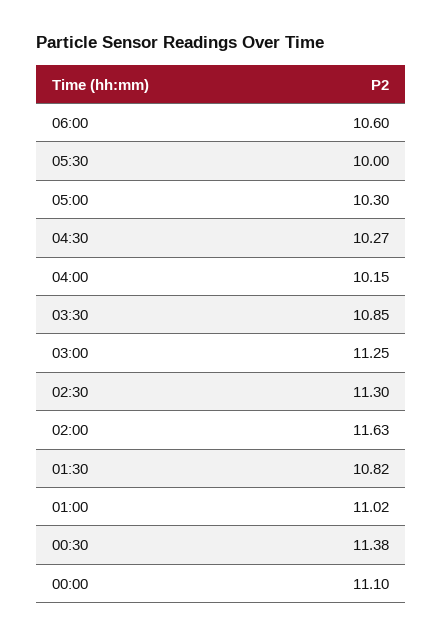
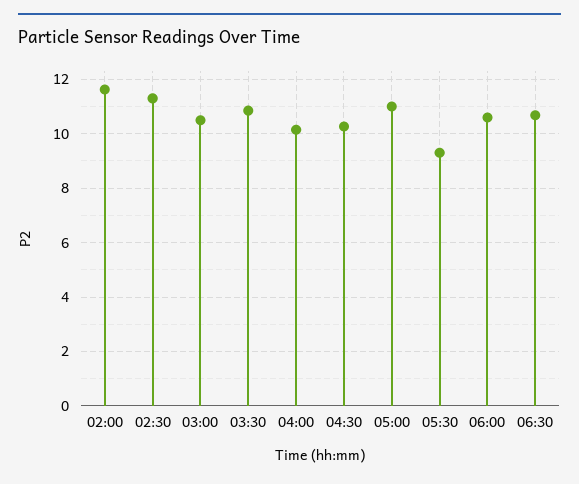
05:30: 10 -> 9.25
05:00: 10.3 -> 11
03:00: 11.25 -> 10.5
01:30: 10.82 -> none
01:00: 11.02 -> none
00:30: 11.38 -> none
00:00: 11.1 -> none
06:30: none -> 10.75

